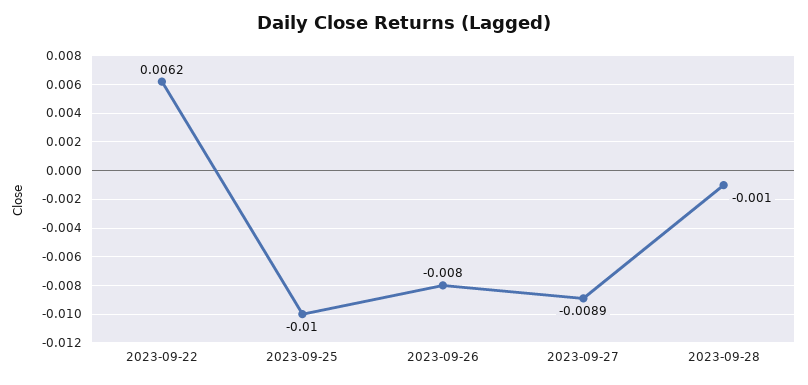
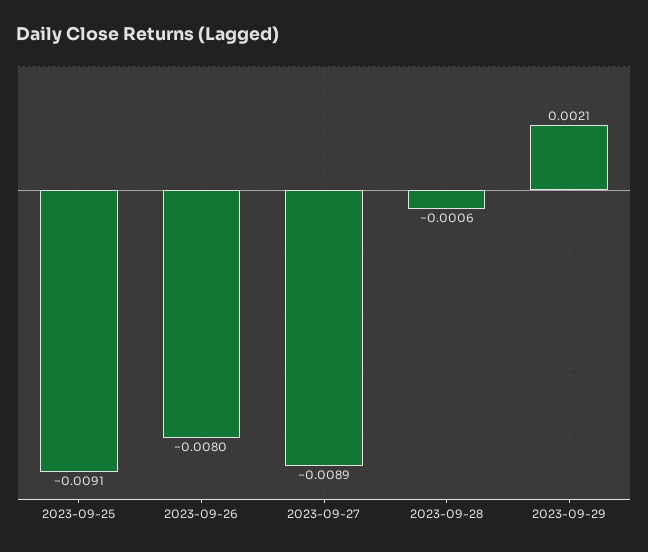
2023-09-22: 0.0062 -> none
2023-09-25: -0.01 -> -0.0091
2023-09-28: -0.001 -> -0.0006
2023-09-29: none -> 0.0021

